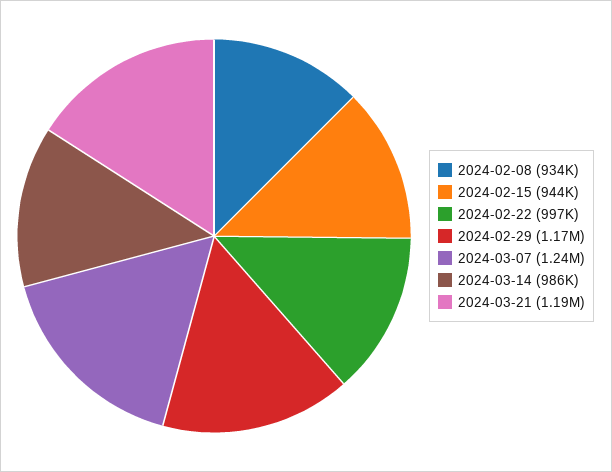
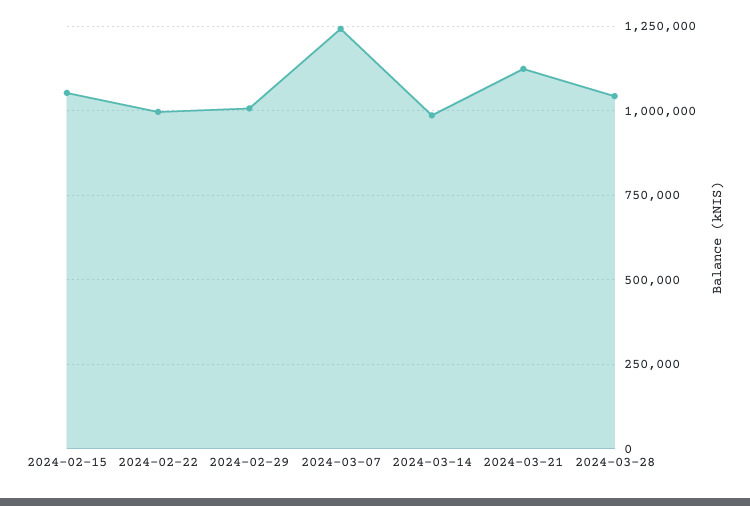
2024-02-08: 934000 -> none
2024-02-15: 944000 -> 1050000
2024-02-29: 1170000 -> 1000000
2024-03-21: 1190000 -> 1125000
2024-03-28: none -> 1050000

